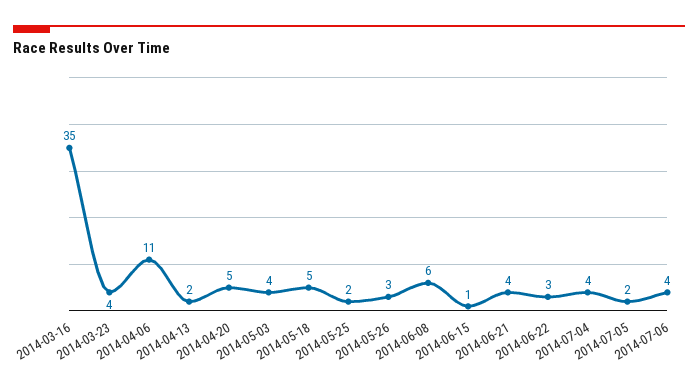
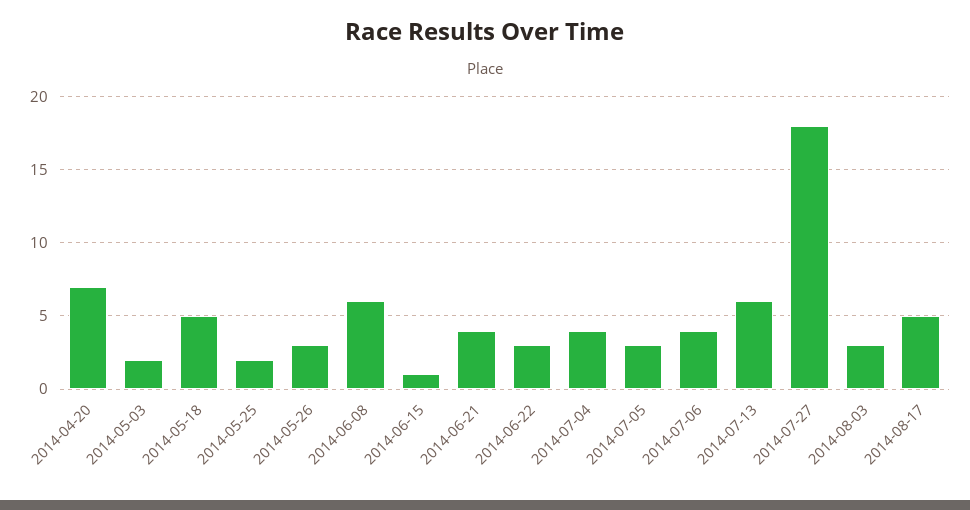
2014-03-16: 35 -> none
2014-03-23: 4 -> none
2014-04-06: 11 -> none
2014-04-13: 2 -> none
2014-04-20: 5 -> 7
2014-05-03: 4 -> 2
2014-07-05: 2 -> 3
2014-07-13: none -> 6
2014-07-27: none -> 18
2014-08-03: none -> 3
2014-08-17: none -> 5

